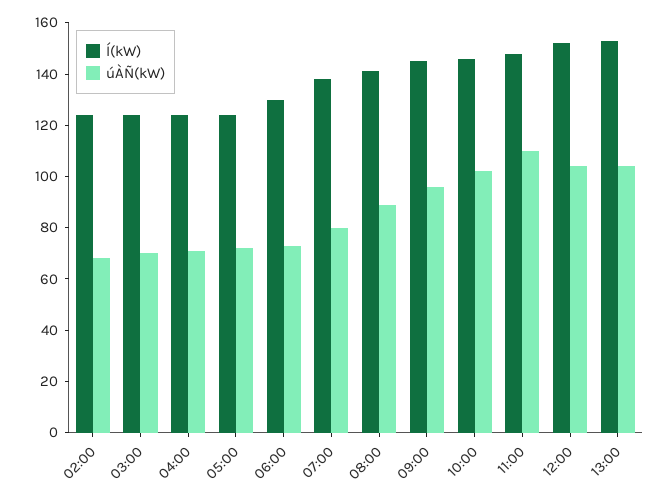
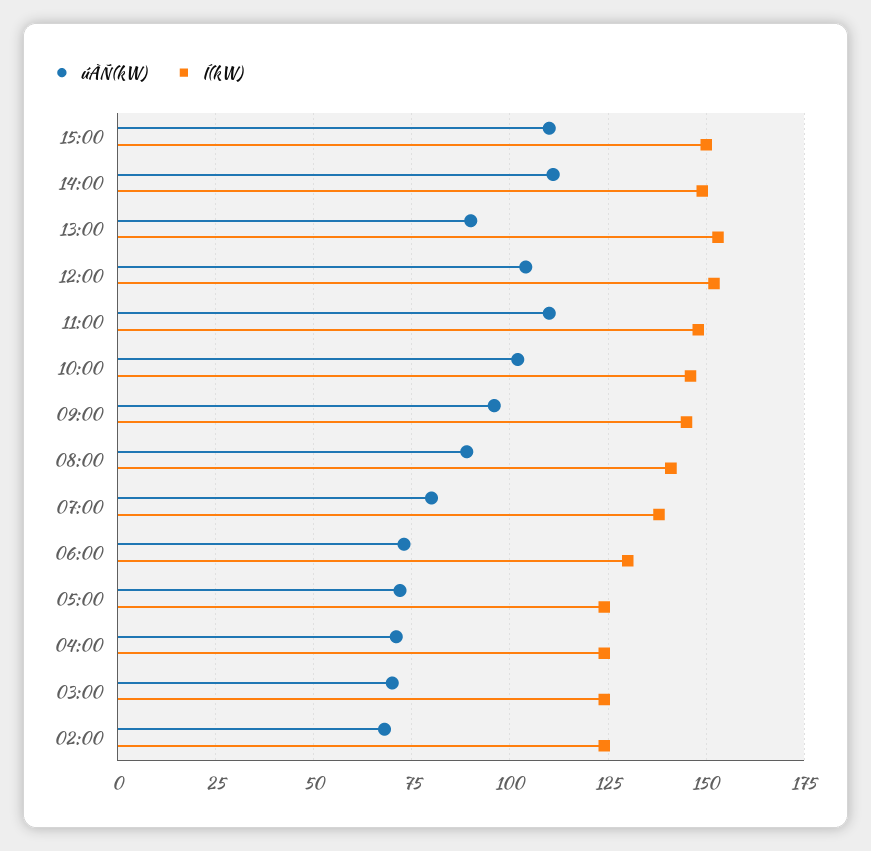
úÀÑ(kW), 13:00: 105 -> 90
úÀÑ(kW), 15:00: none -> 110
Í(kW), 15:00: none -> 150
úÀÑ(kW), 14:00: none -> 110
Í(kW), 14:00: none -> 150

